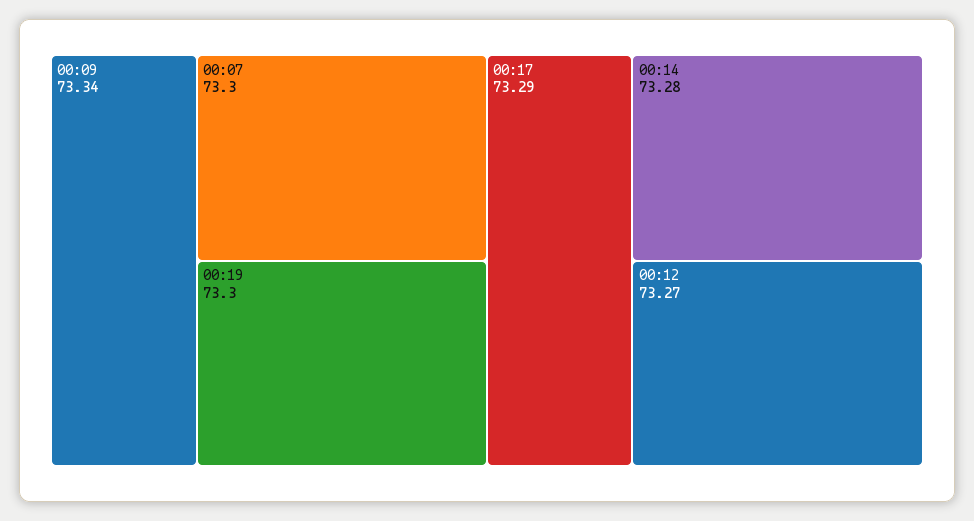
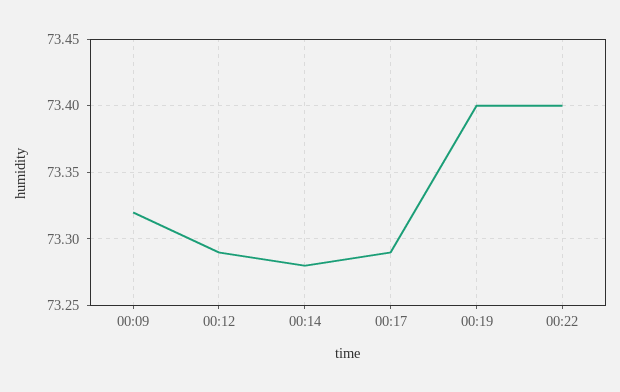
00:09: 73.34 -> 73.32
00:07: 73.3 -> none
00:19: 73.3 -> 73.4
00:12: 73.27 -> 73.29
00:22: none -> 73.4

